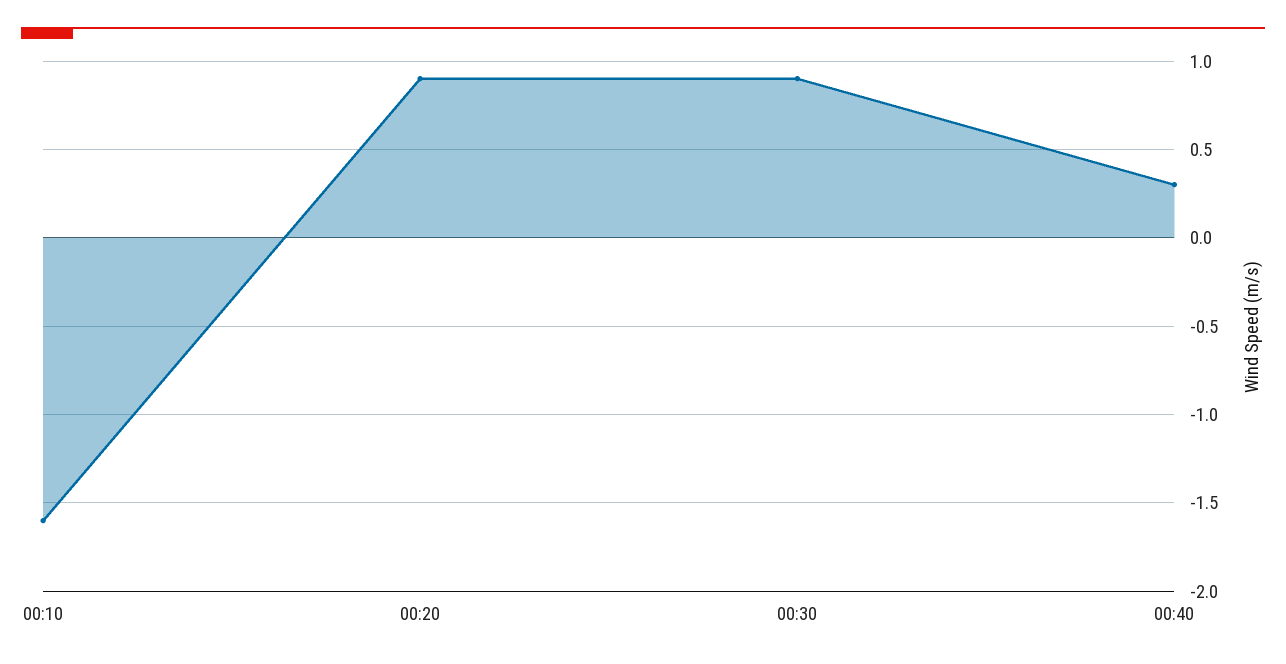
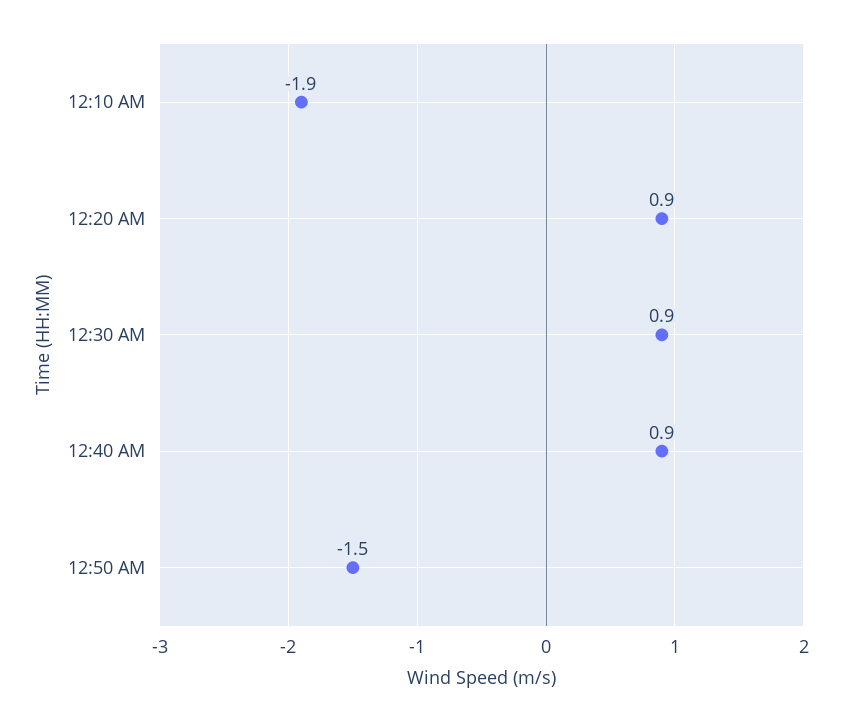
00:10: -1.6 -> -1.9
00:40: 0.3 -> 0.9
12:50 AM: none -> -1.5

